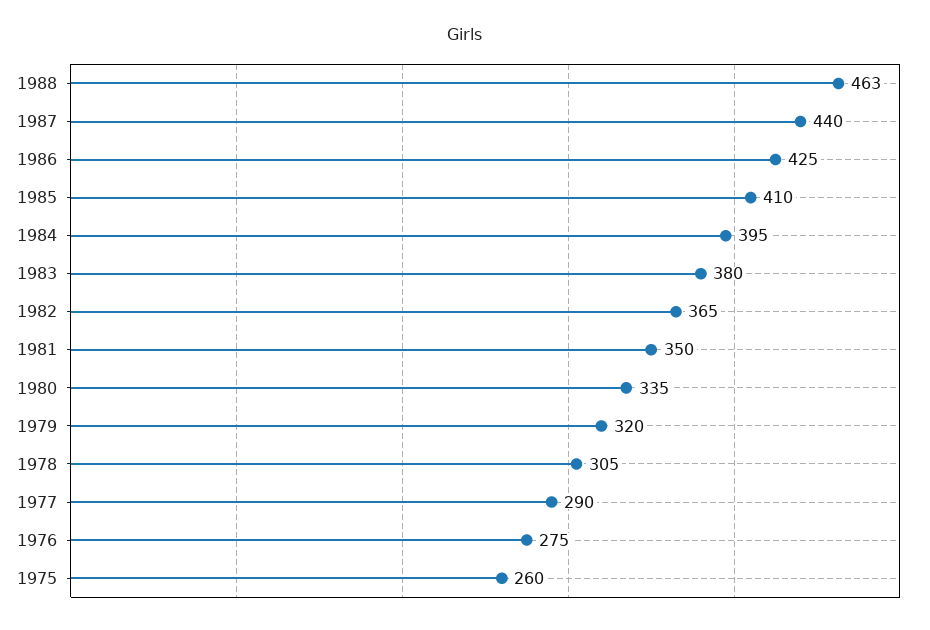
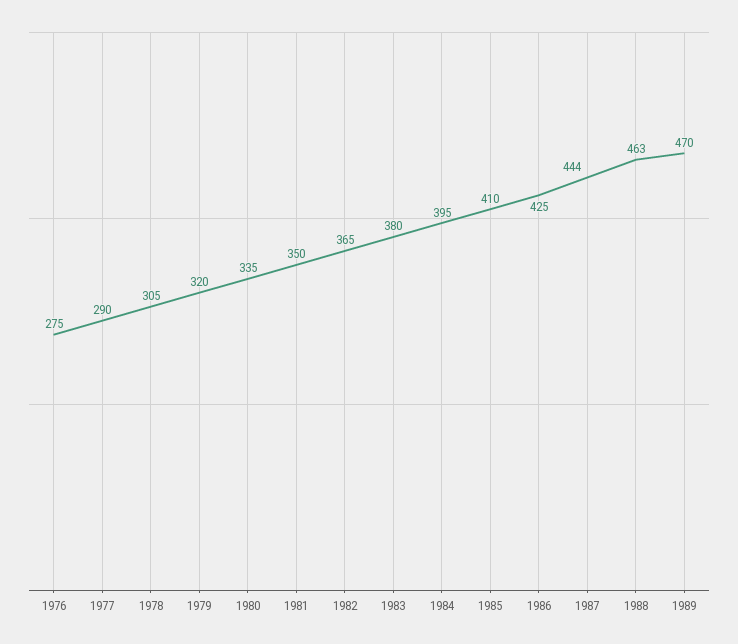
1987: 440 -> 444
1975: 260 -> none
1989: none -> 470

